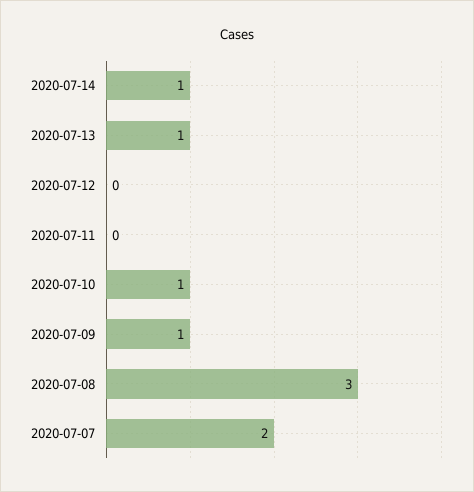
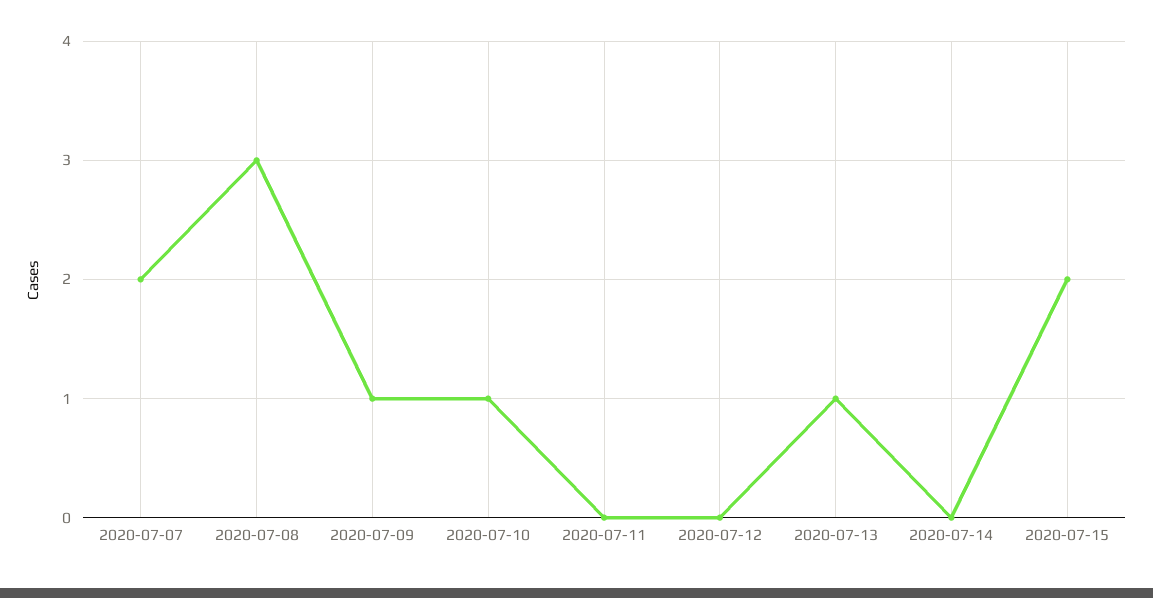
2020-07-14: 1 -> 0
2020-07-15: none -> 2

